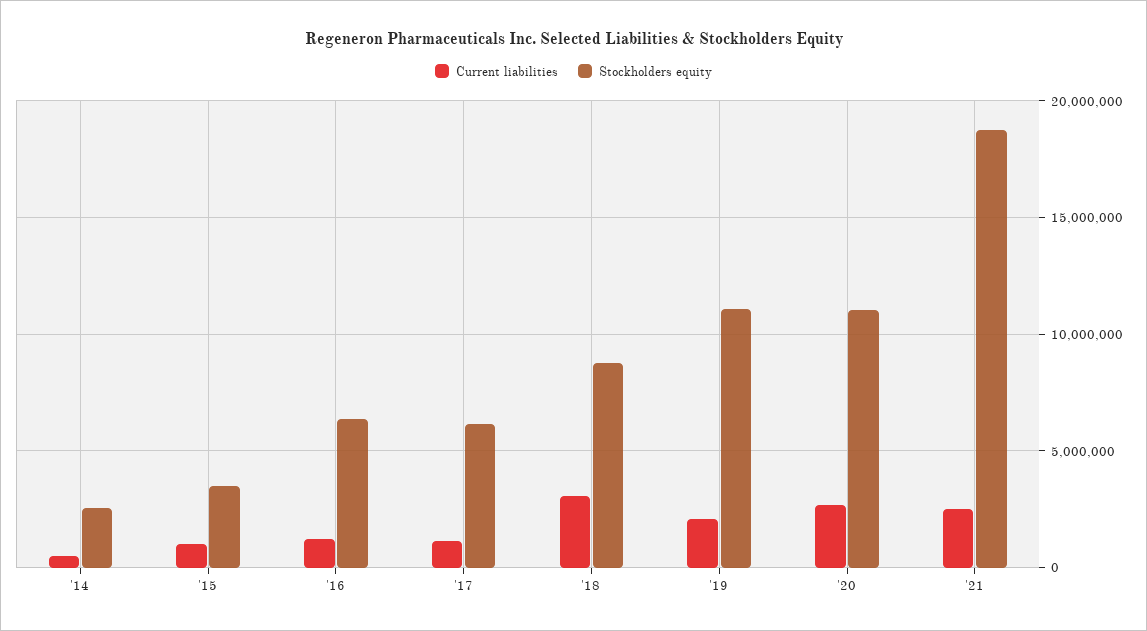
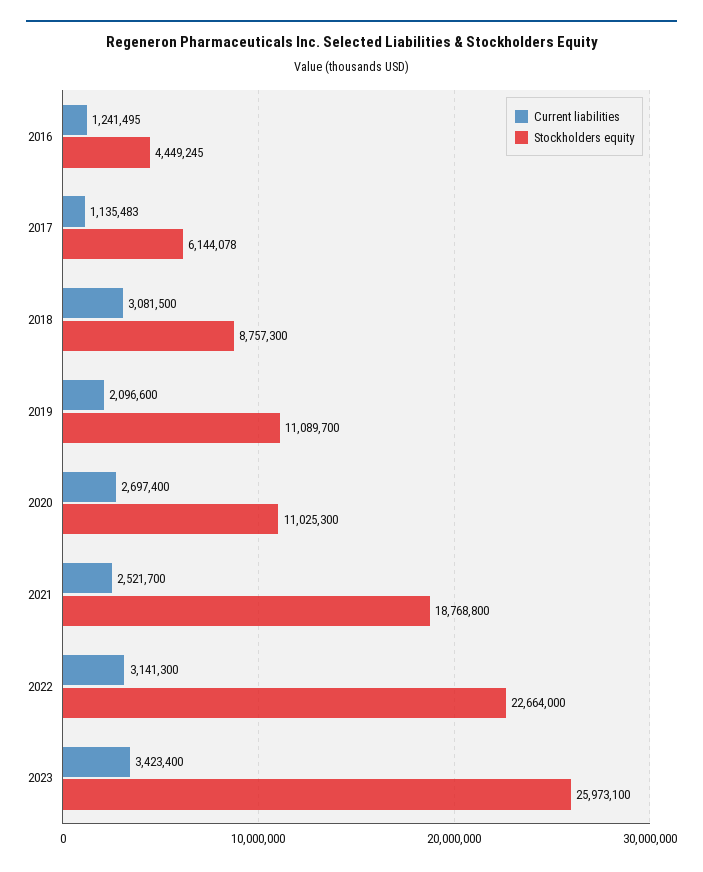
Current liabilities, '14: 500000 -> none
Stockholders equity, '14: 2500000 -> none
Current liabilities, '15: 1000000 -> none
Stockholders equity, '15: 3500000 -> none
Stockholders equity, '16: 6500000 -> 4449245
Current liabilities, 2022: none -> 3141300
Stockholders equity, 2022: none -> 22664000
Current liabilities, 2023: none -> 3423400
Stockholders equity, 2023: none -> 25973100

